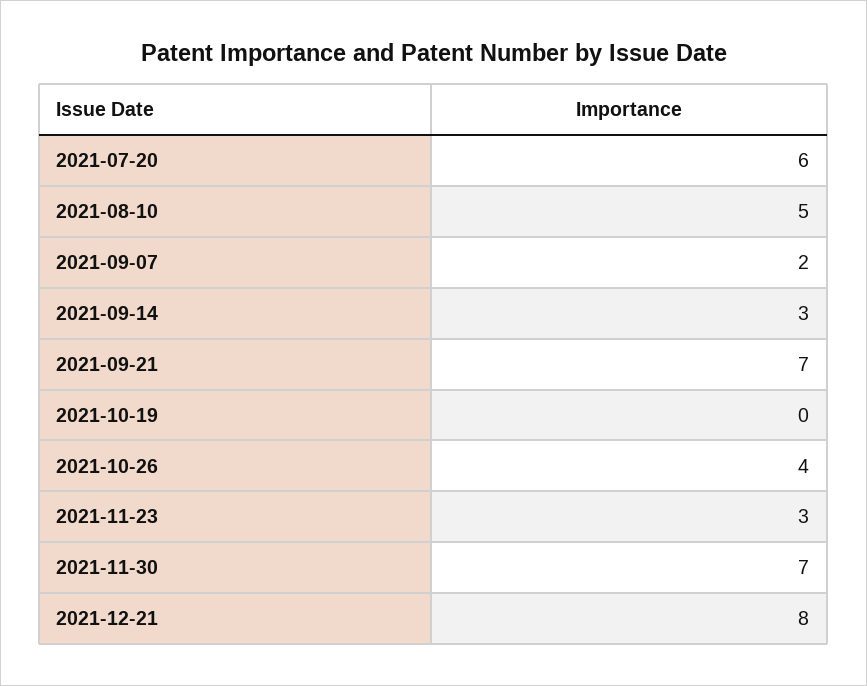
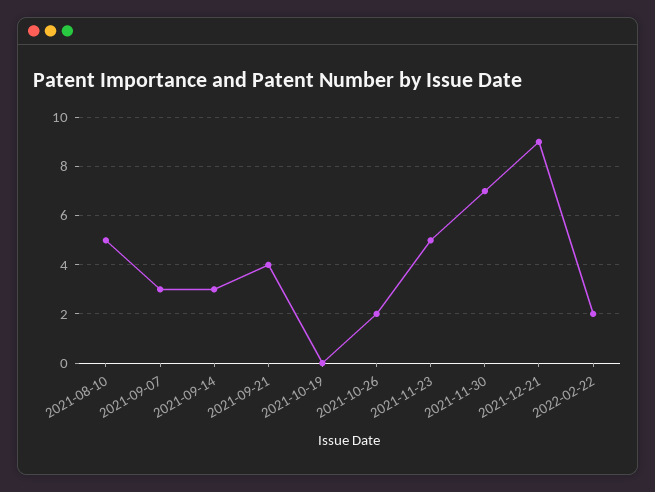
2021-07-20: 6 -> none
2021-09-07: 2 -> 3
2021-09-21: 7 -> 4
2021-10-26: 4 -> 2
2021-11-23: 3 -> 5
2021-12-21: 8 -> 9
2022-02-22: none -> 2

